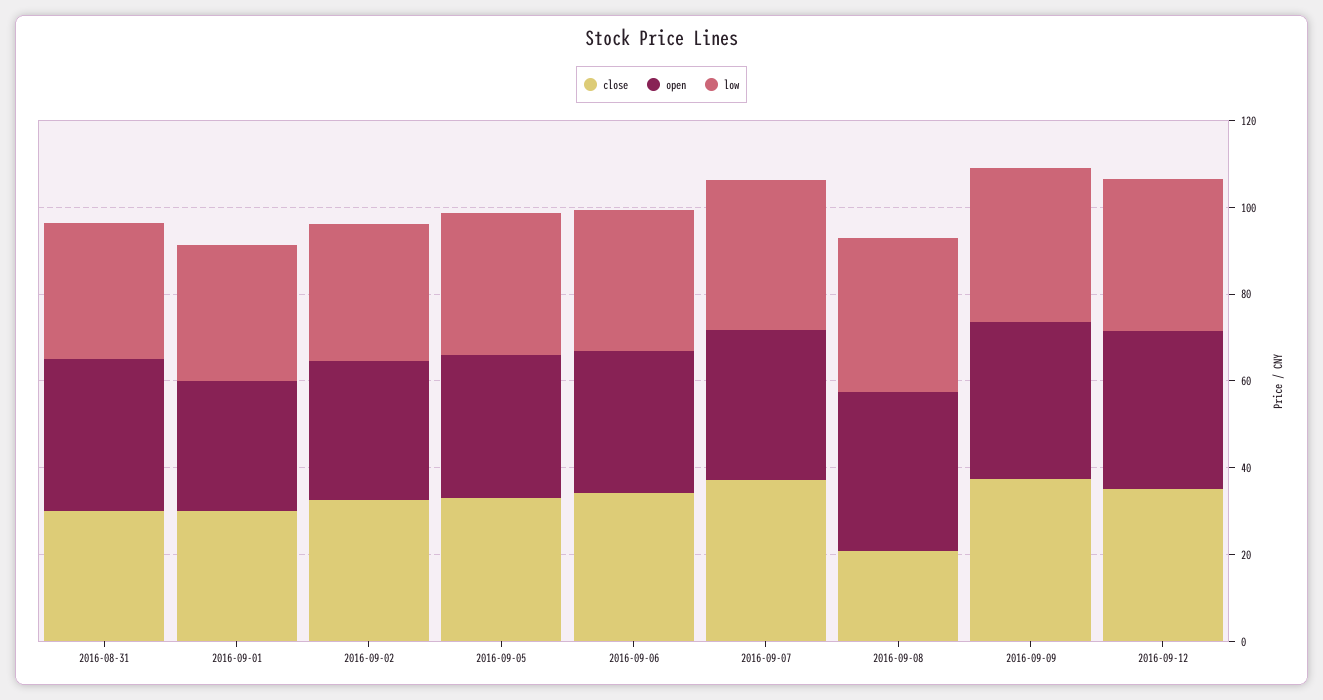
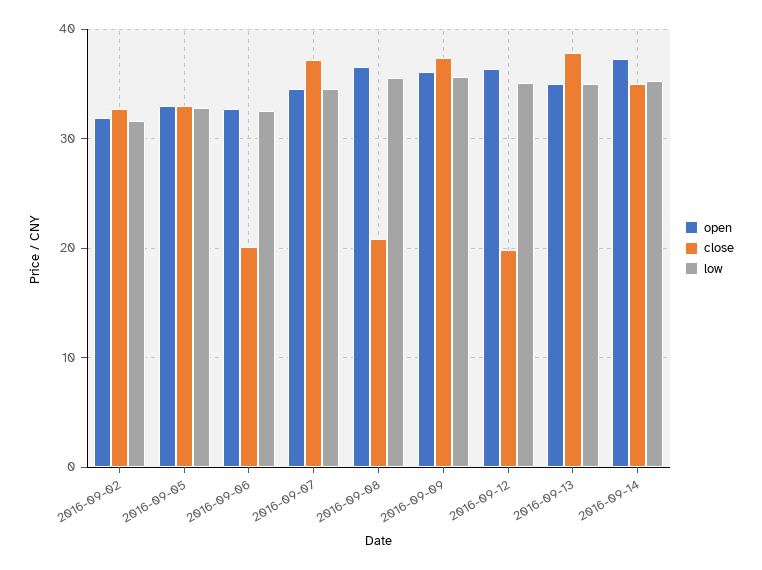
close, 2016-08-31: 30 -> none
open, 2016-08-31: 35 -> none
low, 2016-08-31: 30 -> none
close, 2016-09-01: 30 -> none
open, 2016-09-01: 30 -> none
low, 2016-09-01: 30 -> none
close, 2016-09-06: 35 -> 20
close, 2016-09-12: 35 -> 20
open, 2016-09-13: none -> 35
close, 2016-09-13: none -> 38
low, 2016-09-13: none -> 35
open, 2016-09-14: none -> 37
close, 2016-09-14: none -> 35
low, 2016-09-14: none -> 35

